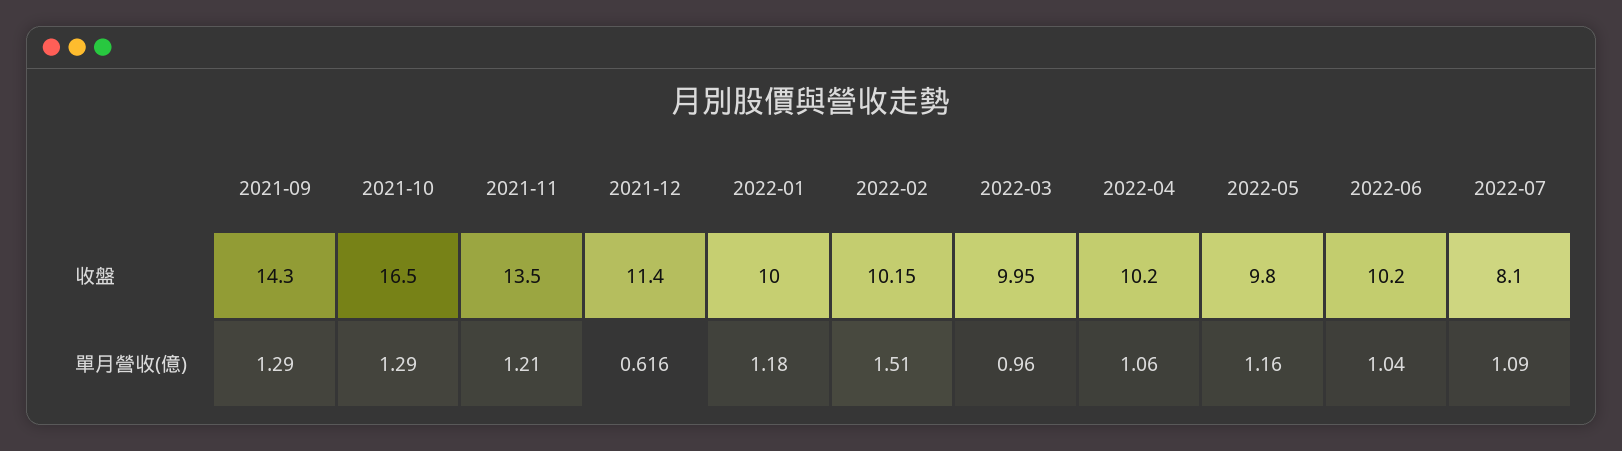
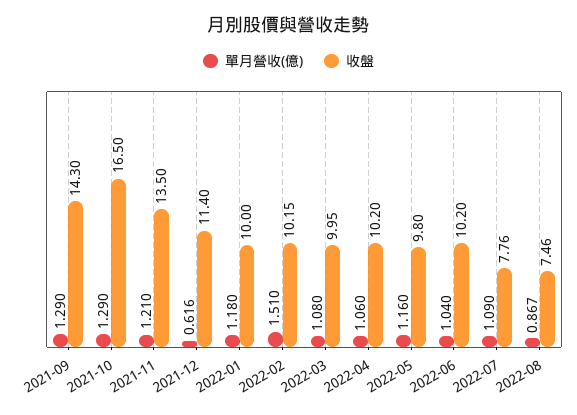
收盤, 2022-07: 8.1 -> 7.76
單月營收(億), 2022-03: 0.96 -> 1.08
單月營收(億), 2022-08: none -> 0.867
收盤, 2022-08: none -> 7.46

